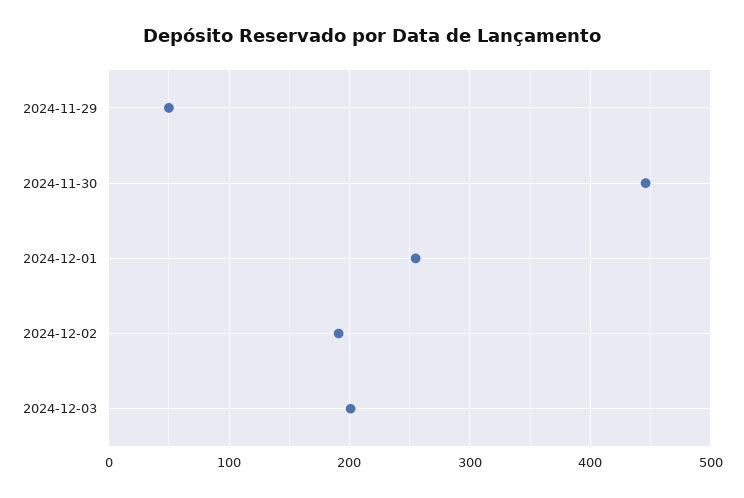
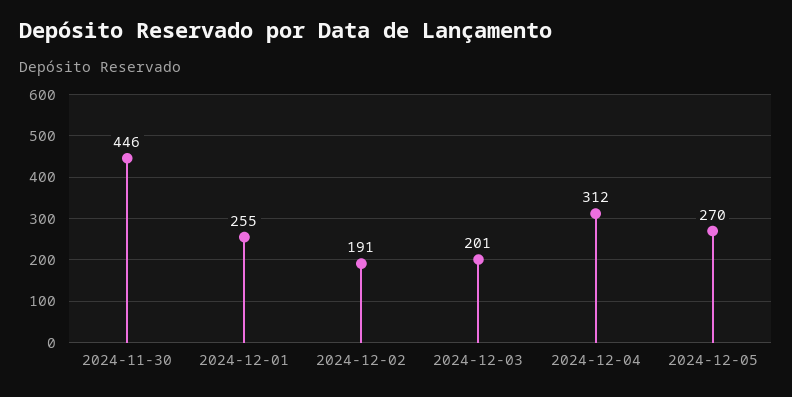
2024-11-29: 50 -> none
2024-12-04: none -> 312
2024-12-05: none -> 270

